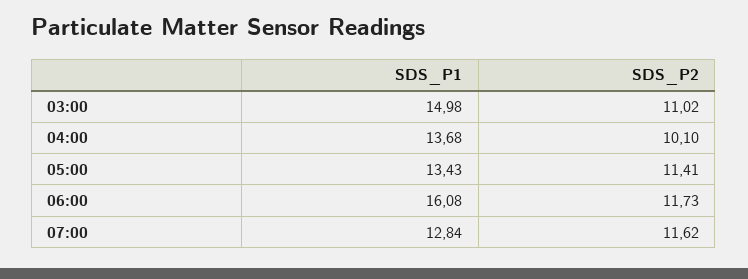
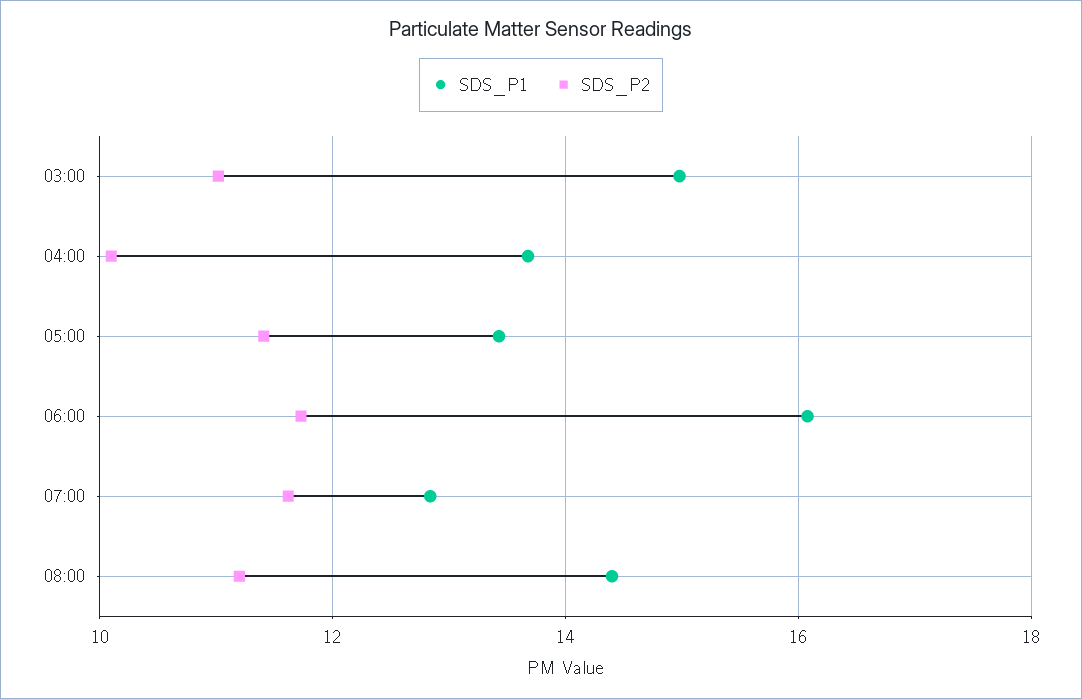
SDS_P1, 08:00: none -> 14.4
SDS_P2, 08:00: none -> 11.2

